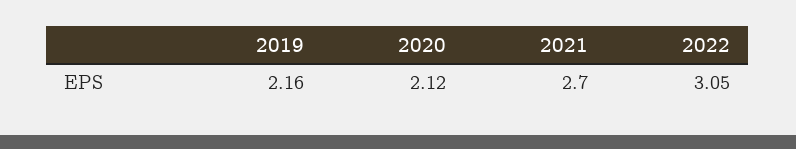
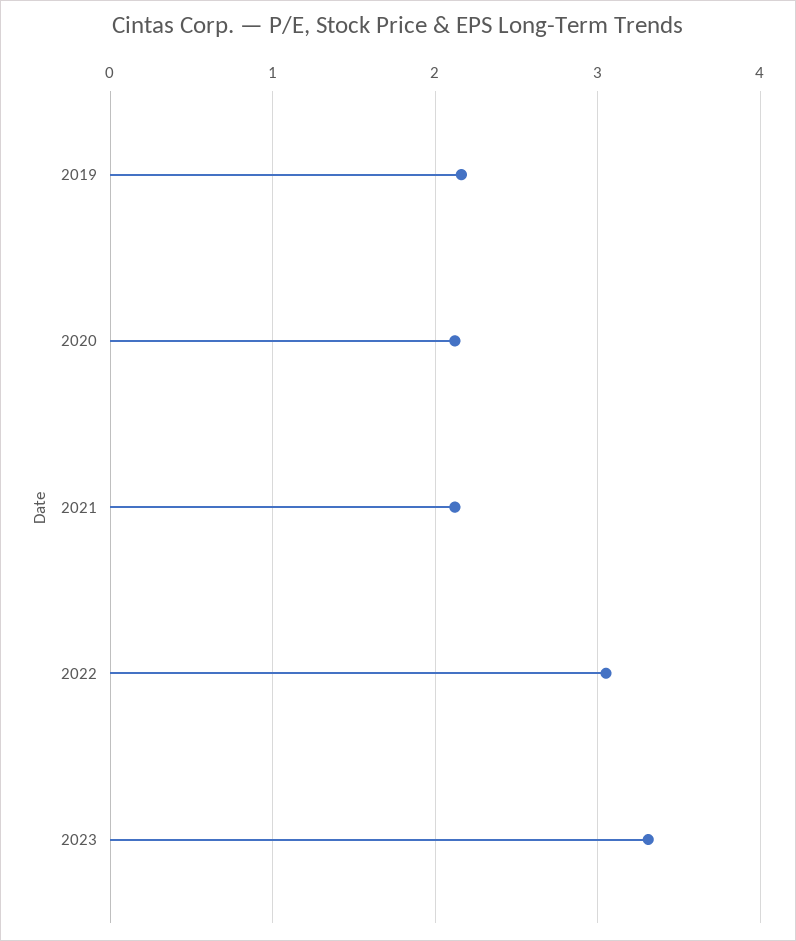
2021: 2.7 -> 2.1
2023: none -> 3.3

